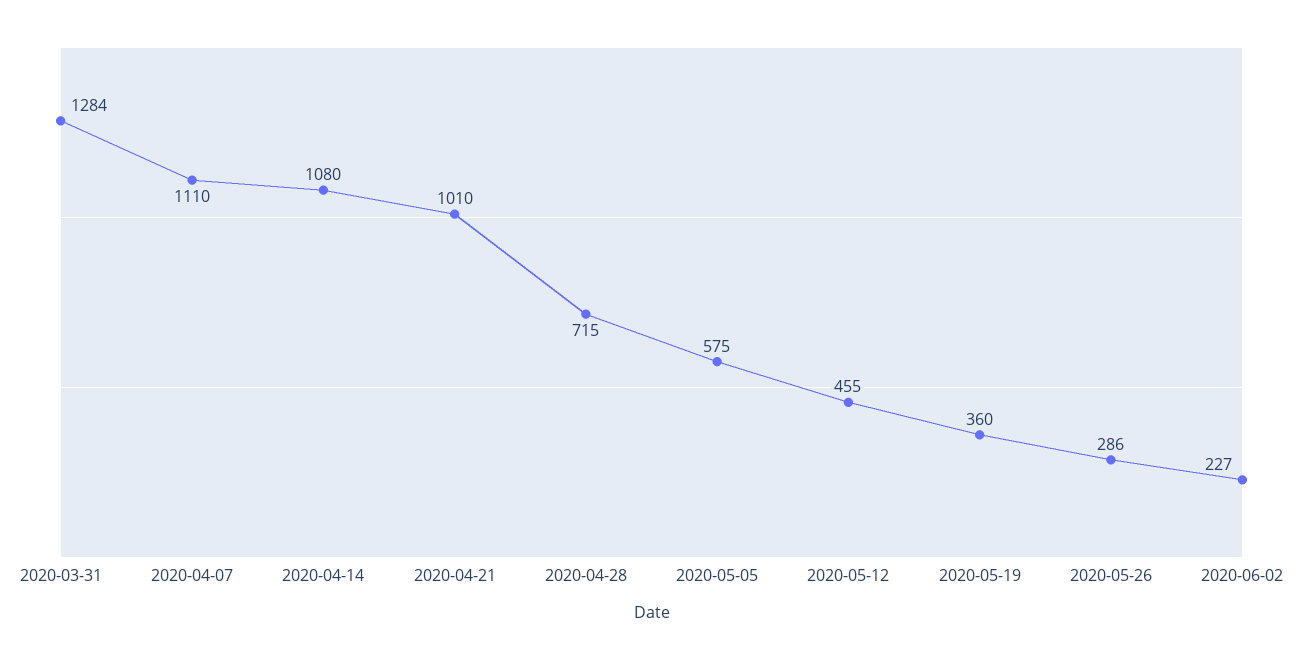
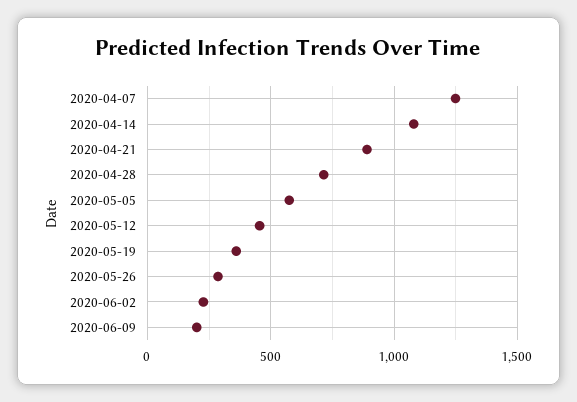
2020-03-31: 1284 -> none
2020-04-07: 1110 -> 1250
2020-04-21: 1010 -> 900
2020-06-09: none -> 200

